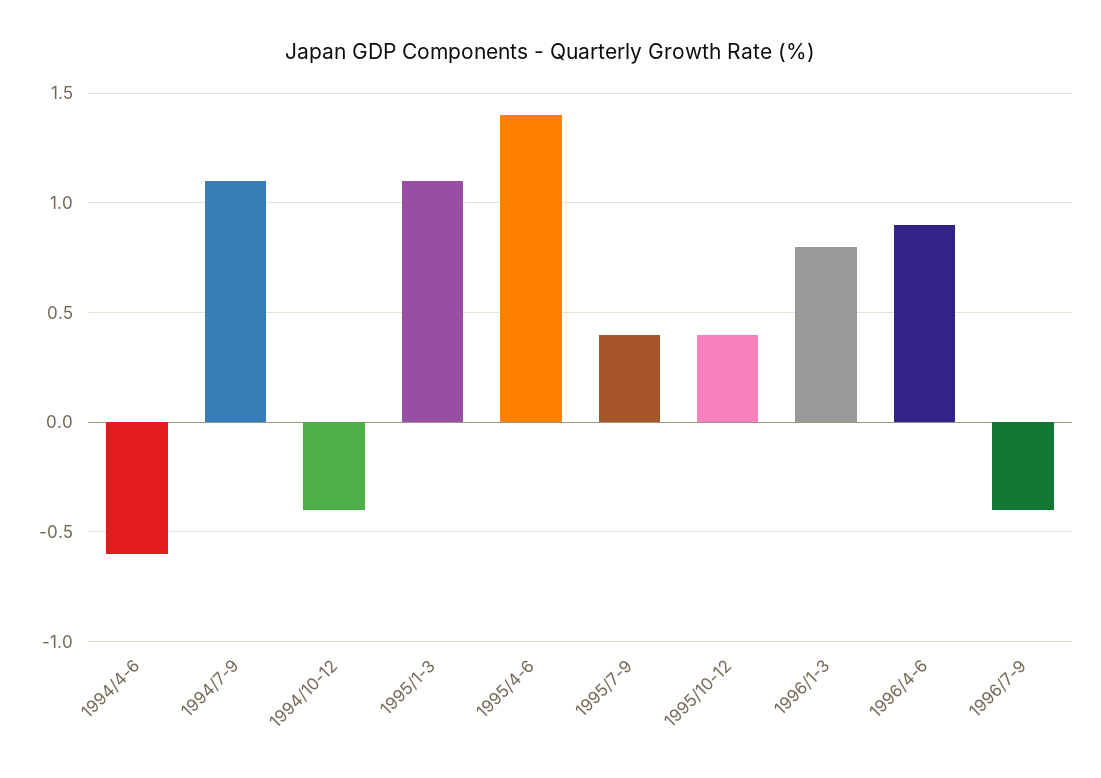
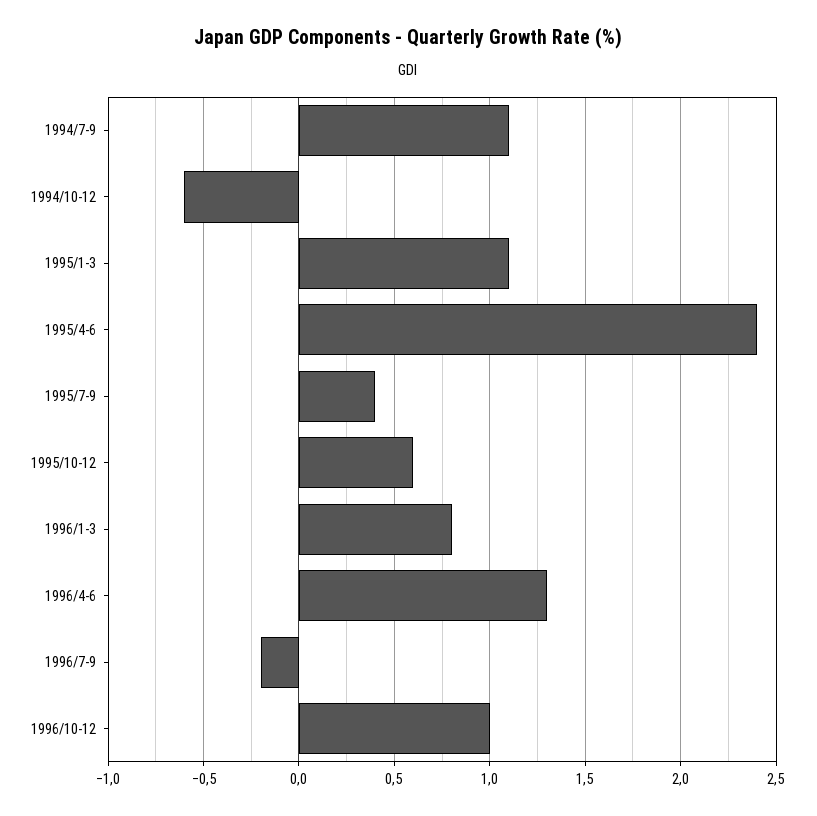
1994/4-6: -0.6 -> none
1994/10-12: -0.4 -> -0.6
1995/4-6: 1.4 -> 2.4
1995/10-12: 0.4 -> 0.6
1996/4-6: 0.9 -> 1.3
1996/7-9: -0.4 -> -0.2
1996/10-12: none -> 1

